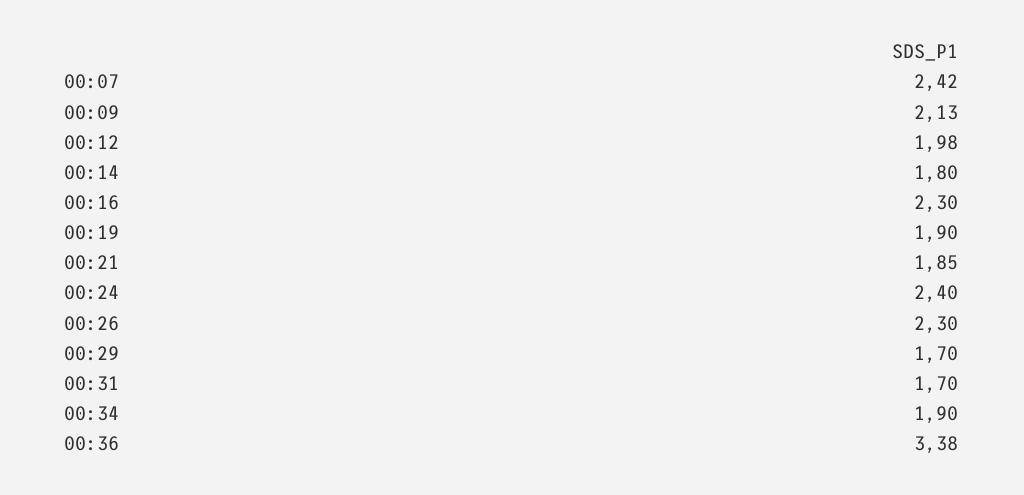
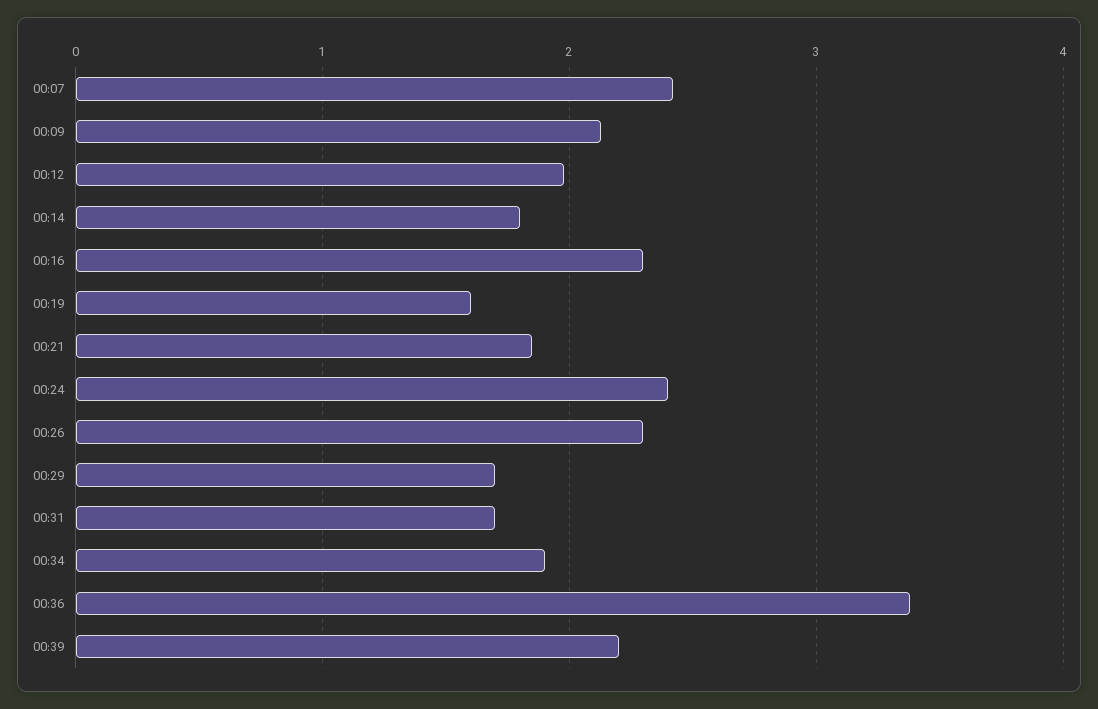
00:19: 1.9 -> 1.6
00:39: none -> 2.2

